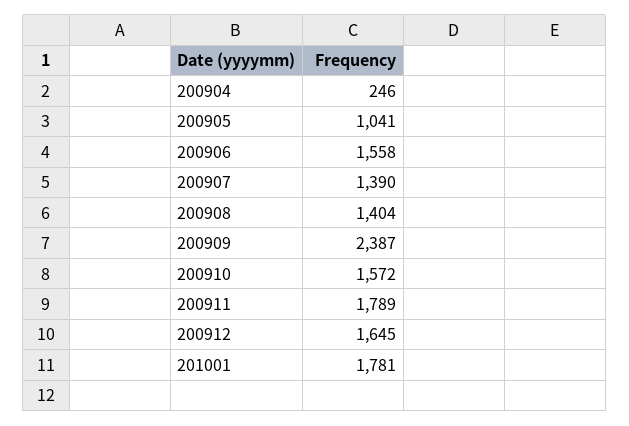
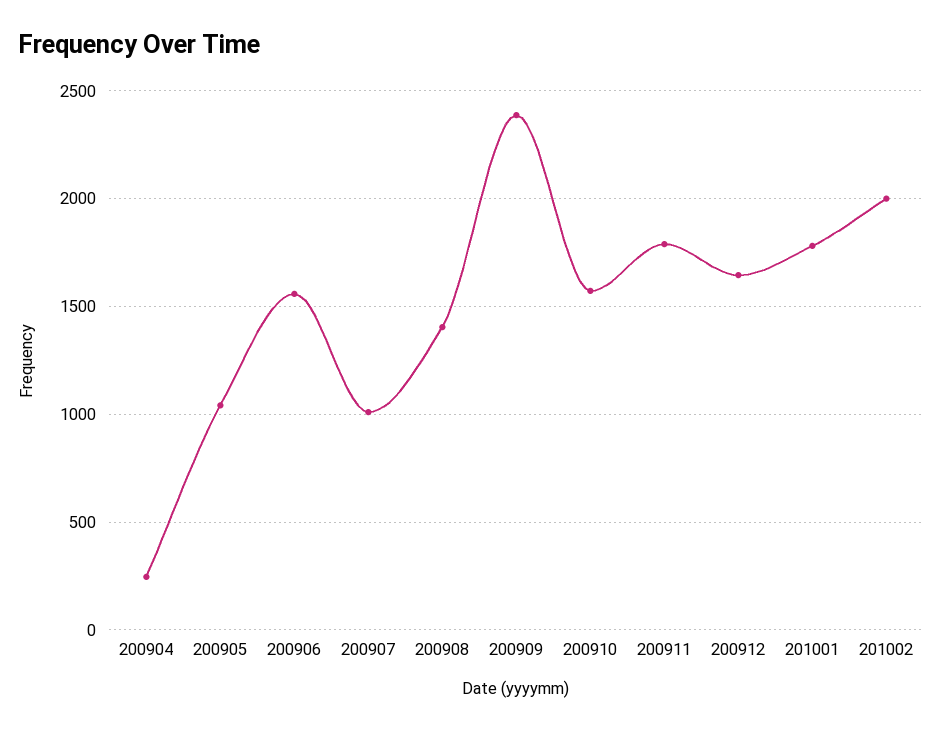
200907: 1390 -> 1000
201002: none -> 2000

